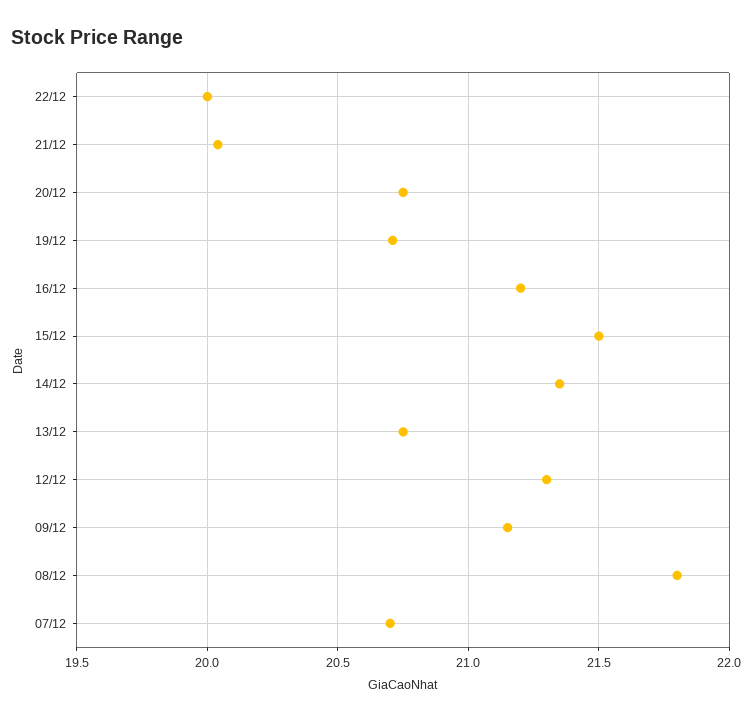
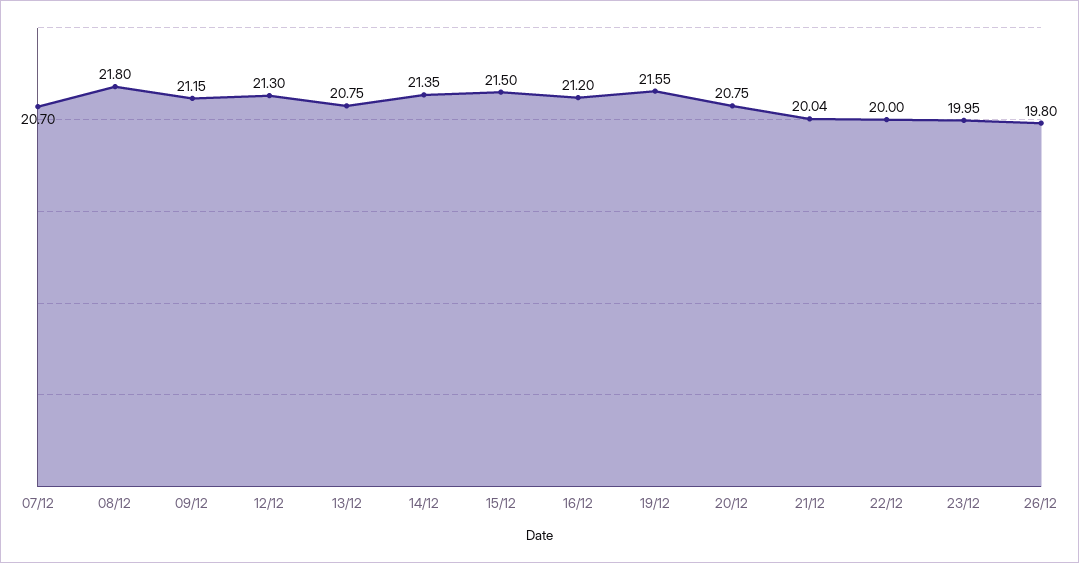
19/12: 20.7 -> 21.55
23/12: none -> 19.95
26/12: none -> 19.8

